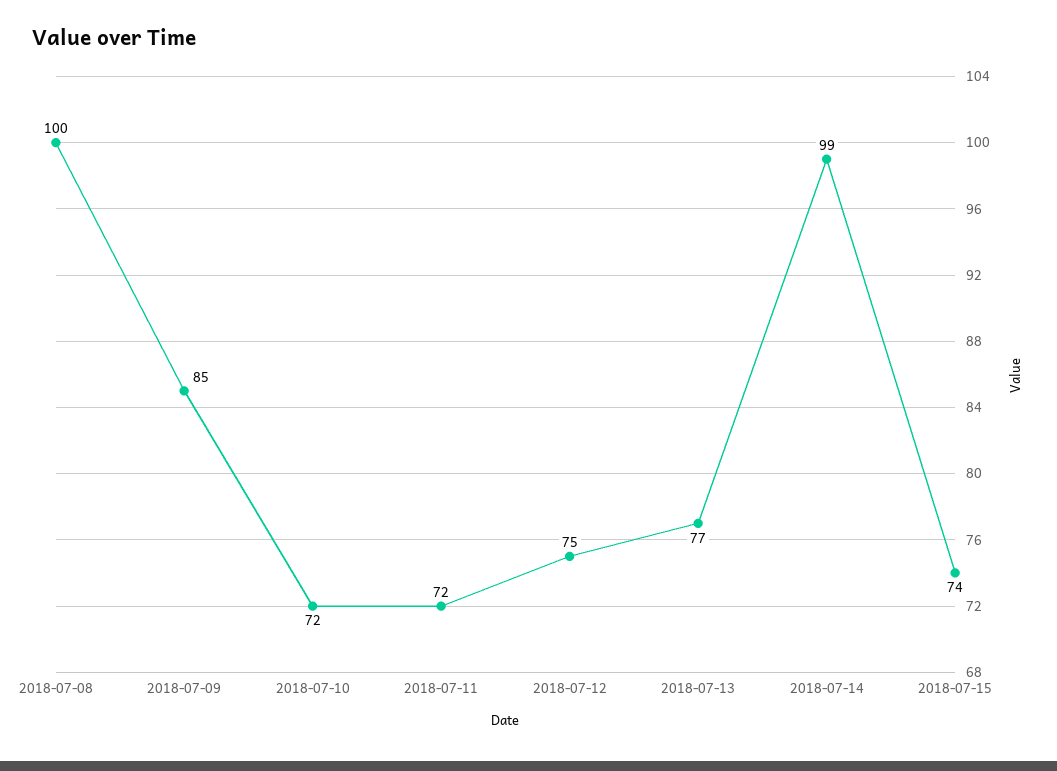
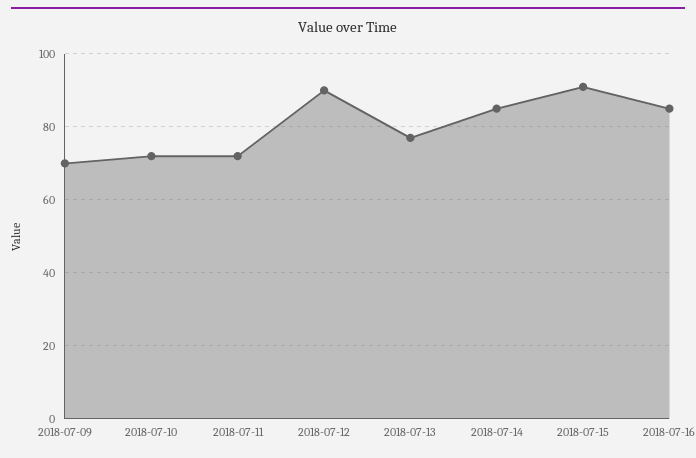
2018-07-08: 100 -> none
2018-07-09: 85 -> 70
2018-07-12: 75 -> 90
2018-07-14: 99 -> 85
2018-07-15: 74 -> 90
2018-07-16: none -> 85

